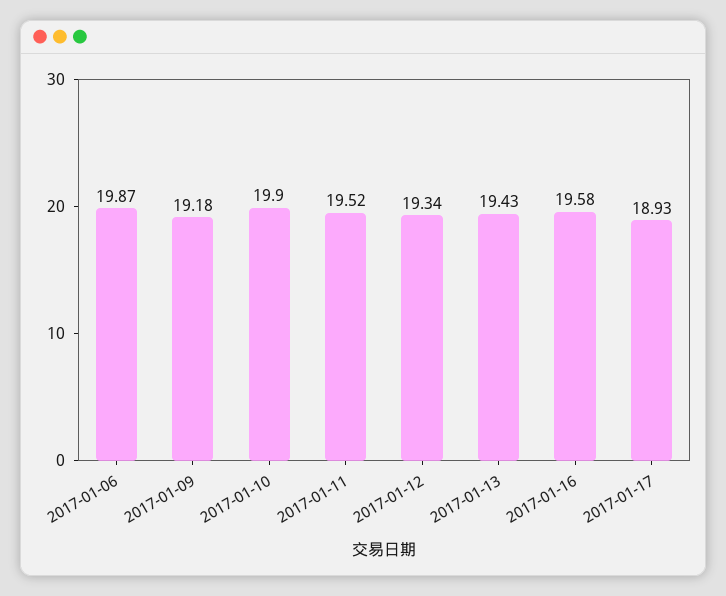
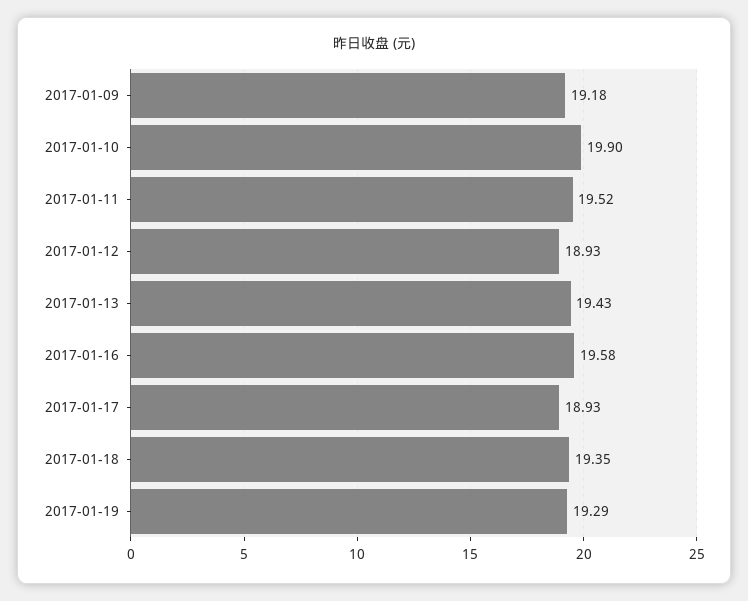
2017-01-06: 19.87 -> none
2017-01-12: 19.34 -> 18.93
2017-01-18: none -> 19.35
2017-01-19: none -> 19.29

